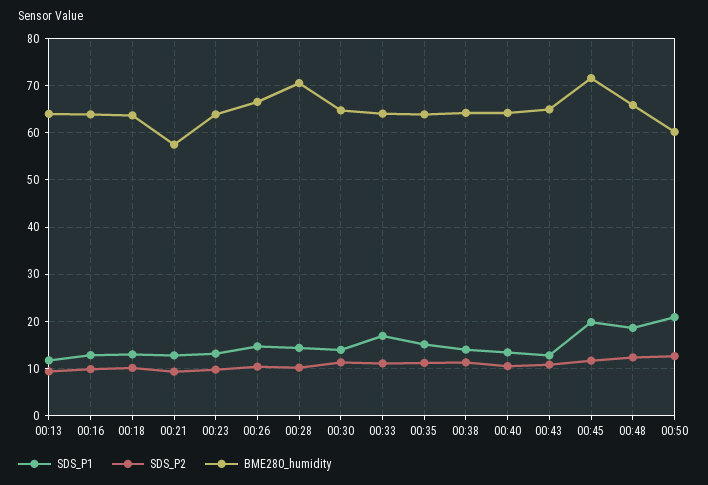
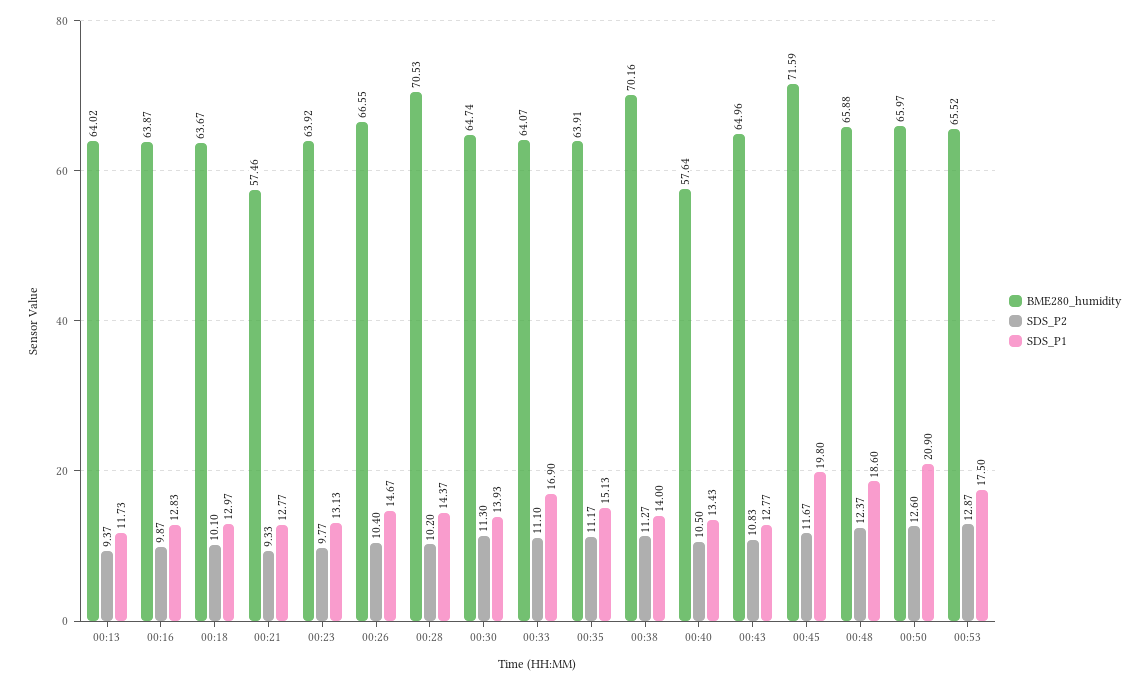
BME280_humidity, 00:38: 64 -> 70.16
BME280_humidity, 00:40: 64 -> 57.64
BME280_humidity, 00:50: 60 -> 65.97
BME280_humidity, 00:53: none -> 65.52
SDS_P2, 00:53: none -> 12.87
SDS_P1, 00:53: none -> 17.5

